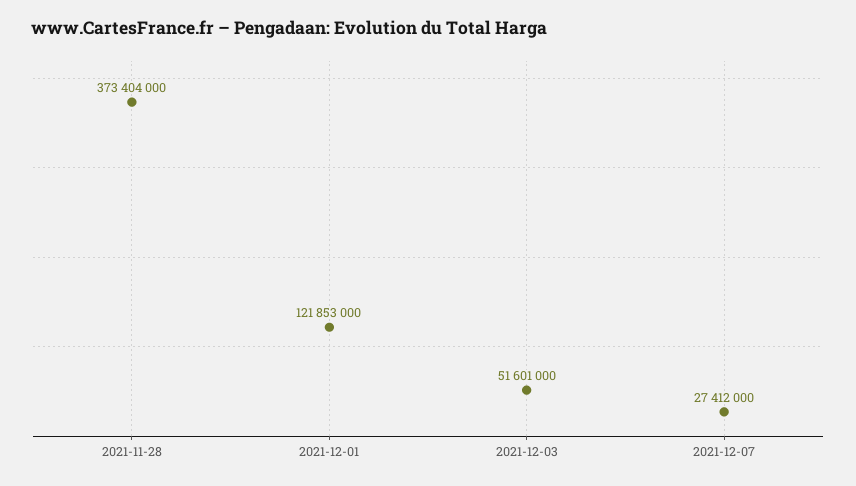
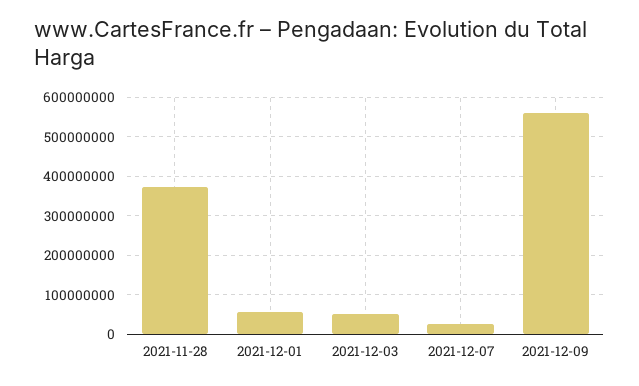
2021-12-01: 121853000 -> 60000000
2021-12-09: none -> 560000000

